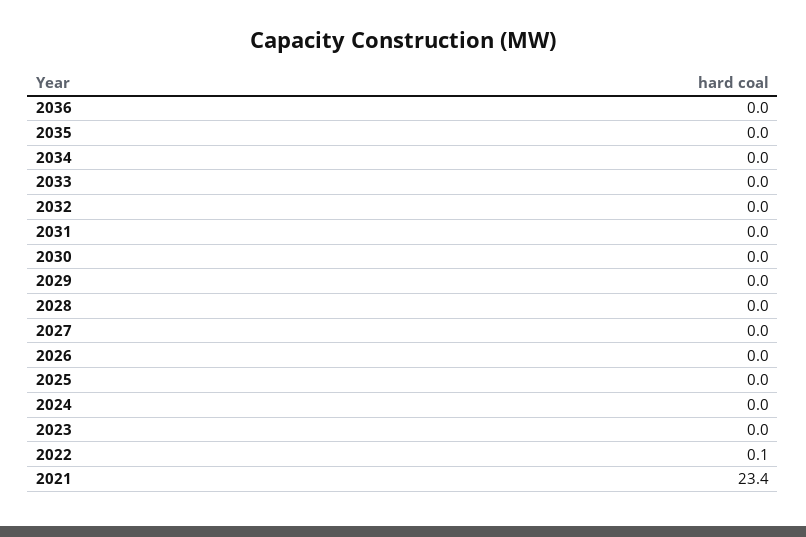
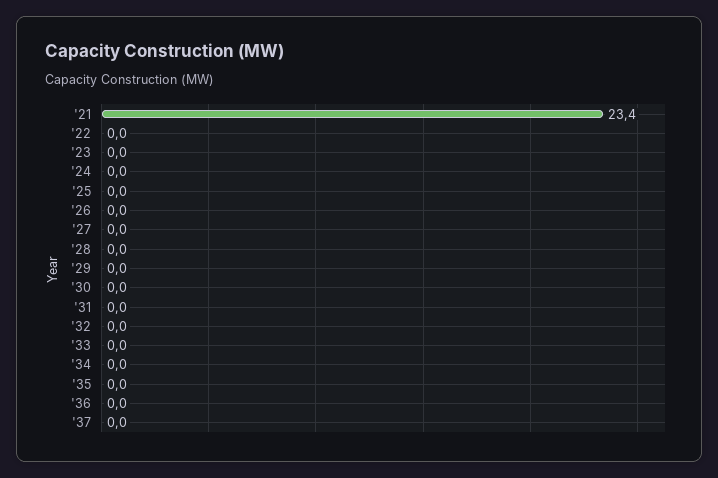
2022: 0.1 -> 0
'37: none -> 0

